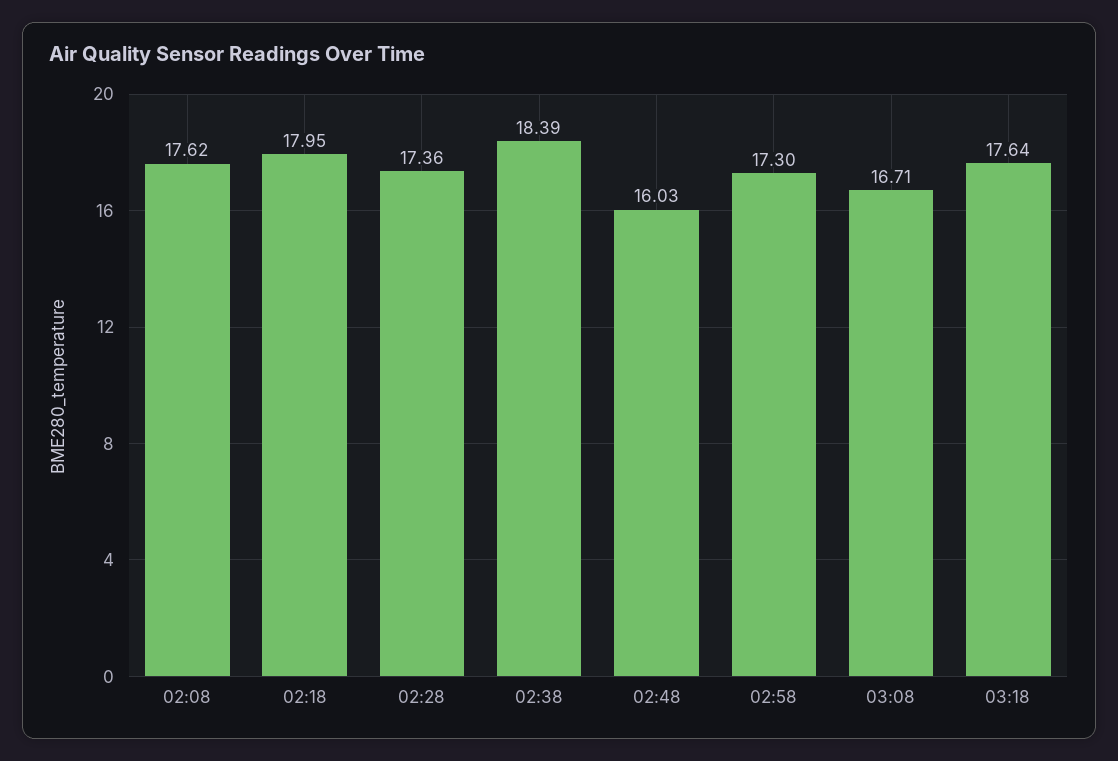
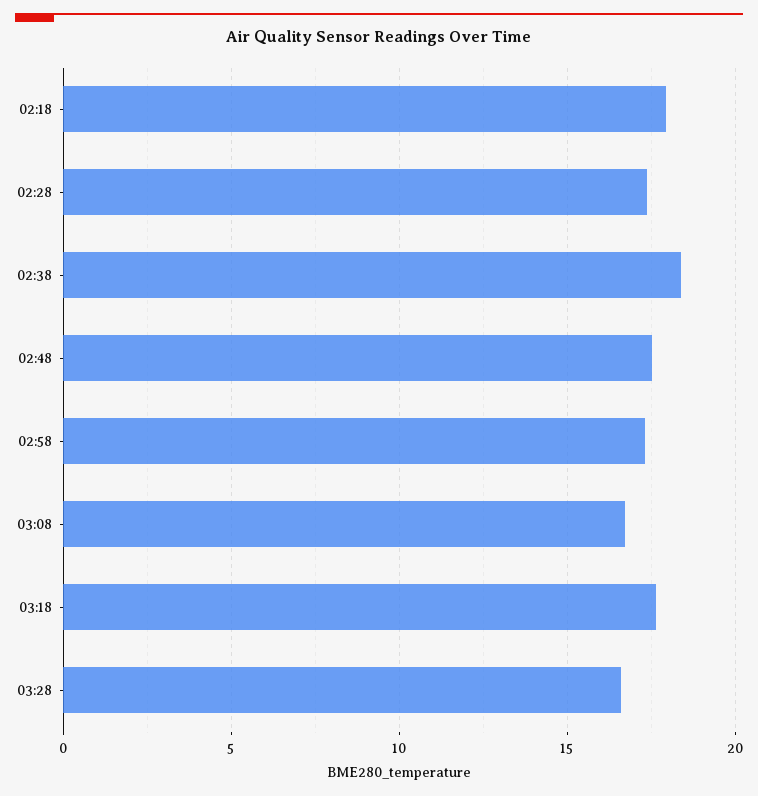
02:08: 17.62 -> none
02:48: 16.03 -> 17.5
03:28: none -> 16.5

